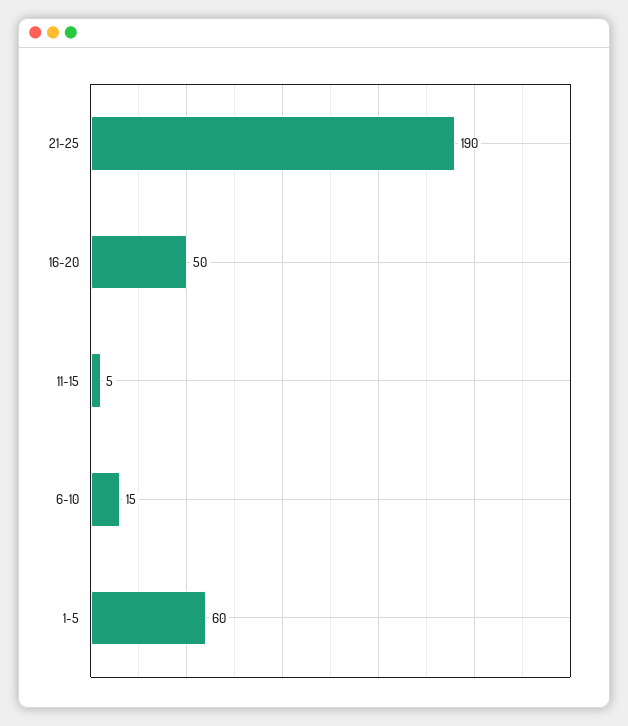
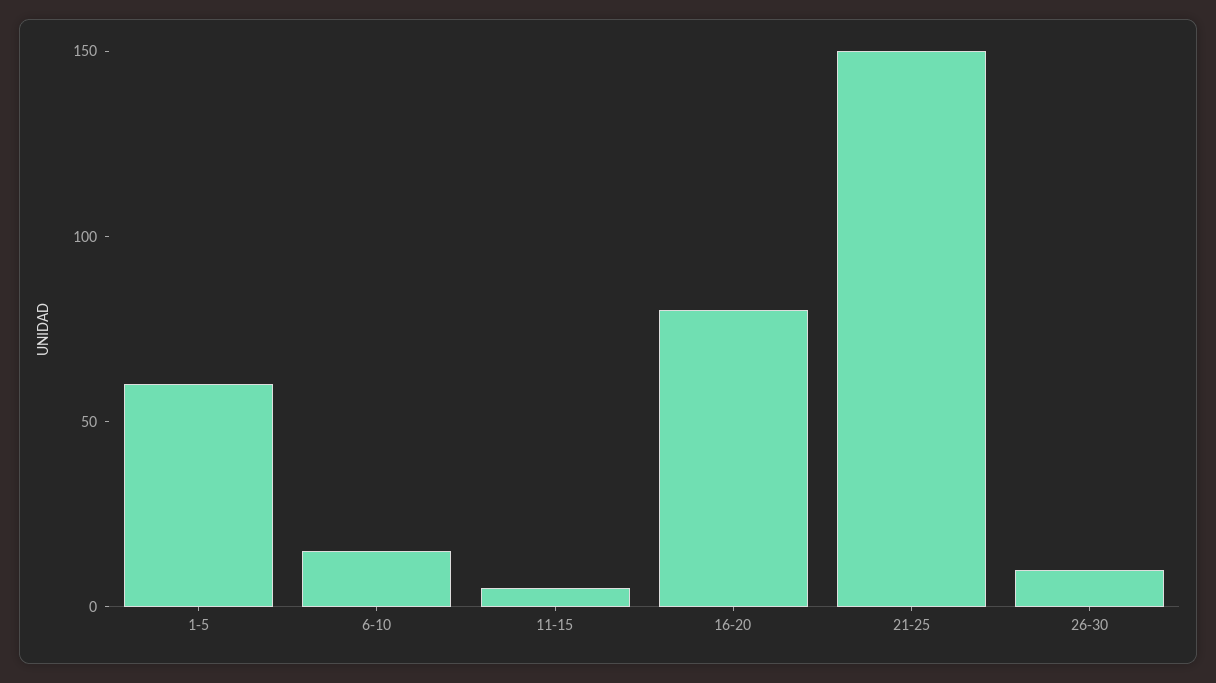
21-25: 190 -> 150
16-20: 50 -> 80
26-30: none -> 10

